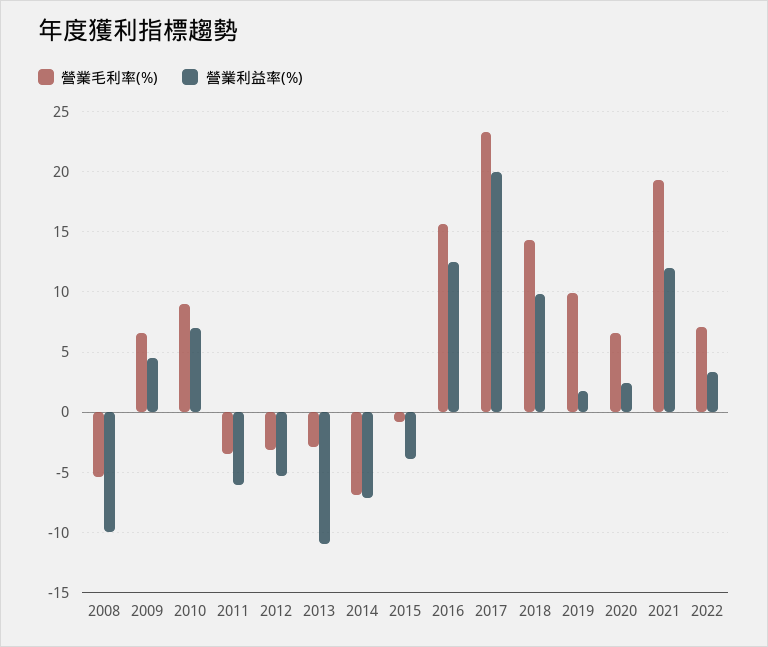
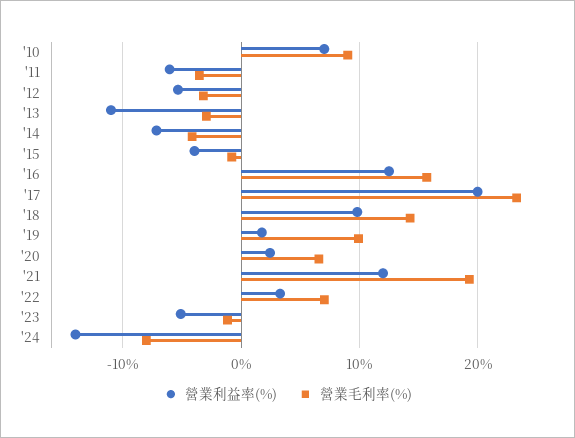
營業毛利率(%), 2008: -5.5 -> none
營業利益率(%), 2008: -10 -> none
營業毛利率(%), 2009: 6.5 -> none
營業利益率(%), 2009: 4.5 -> none
營業毛利率(%), 2014: -7 -> -4
營業利益率(%), '23: none -> -5
營業毛利率(%), '23: none -> -1
營業利益率(%), '24: none -> -14
營業毛利率(%), '24: none -> -8

